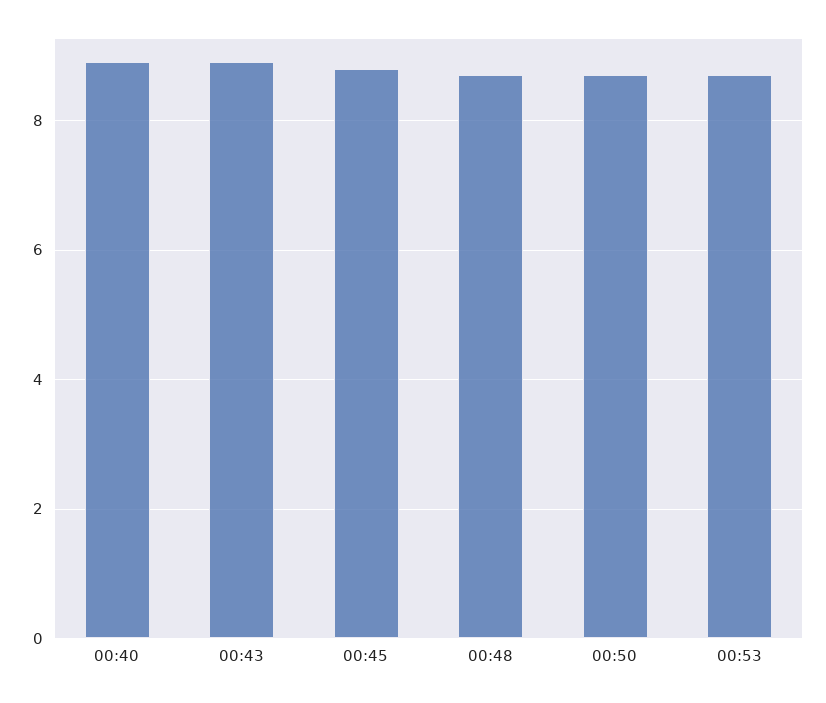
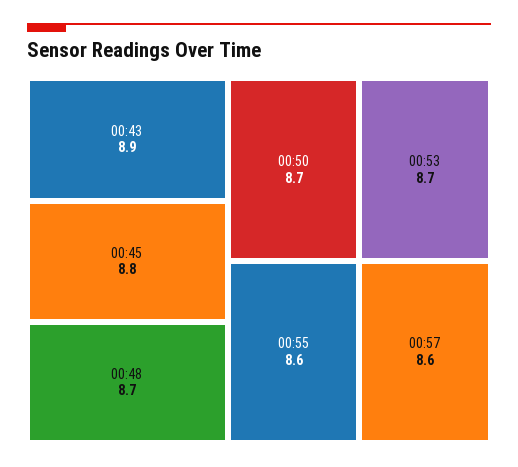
00:40: 9 -> none
00:55: none -> 8.6
00:57: none -> 8.6

